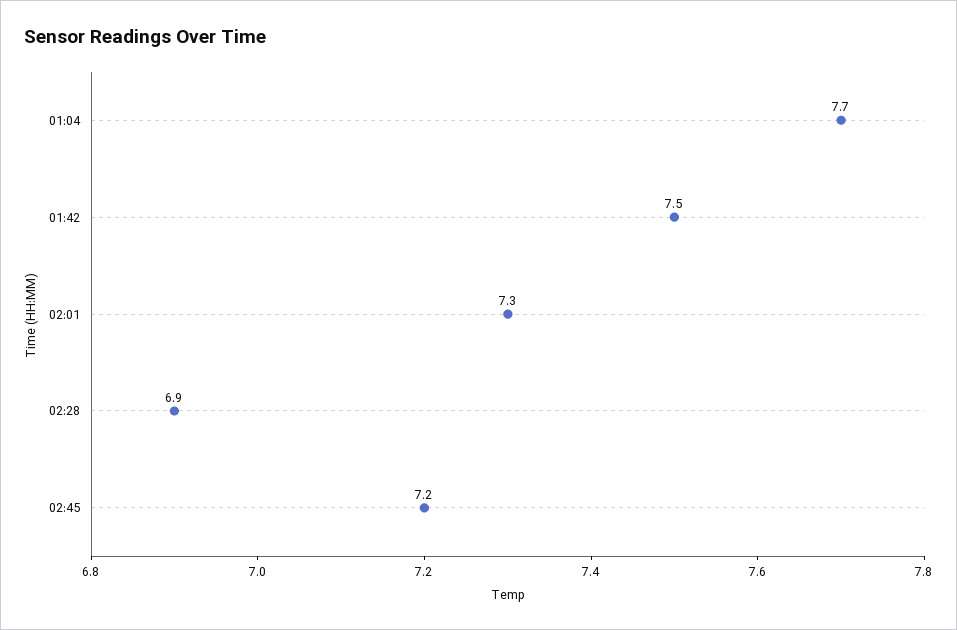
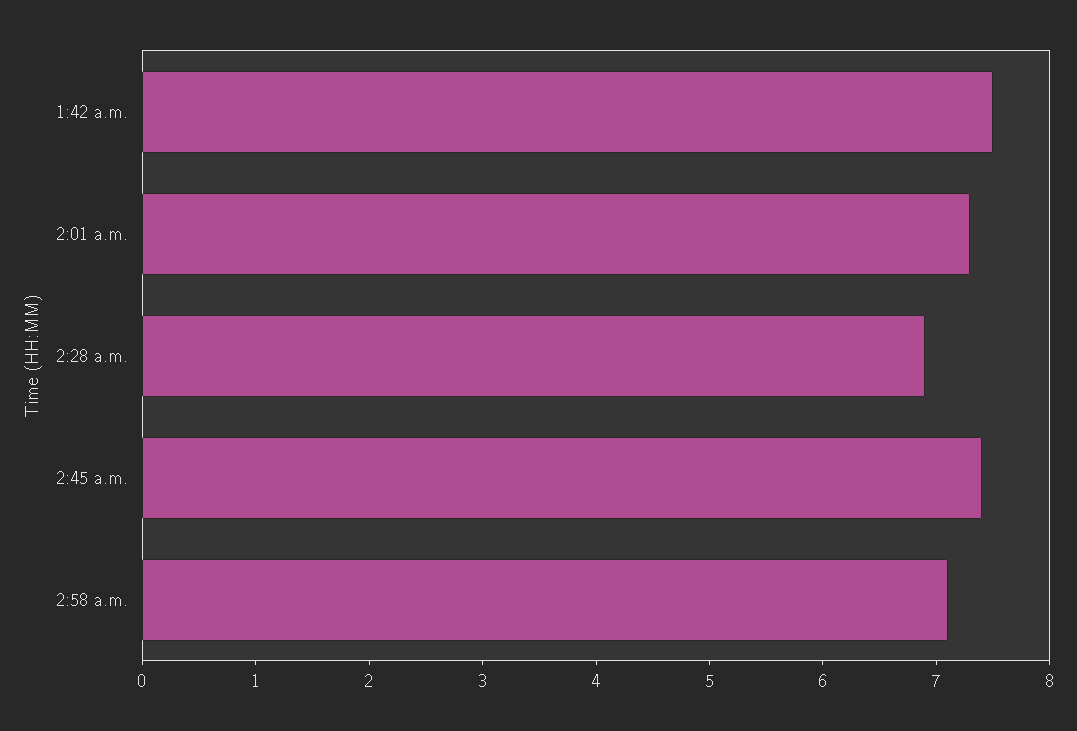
01:04: 7.7 -> none
02:45: 7.2 -> 7.4
2:58 a.m.: none -> 7.1

